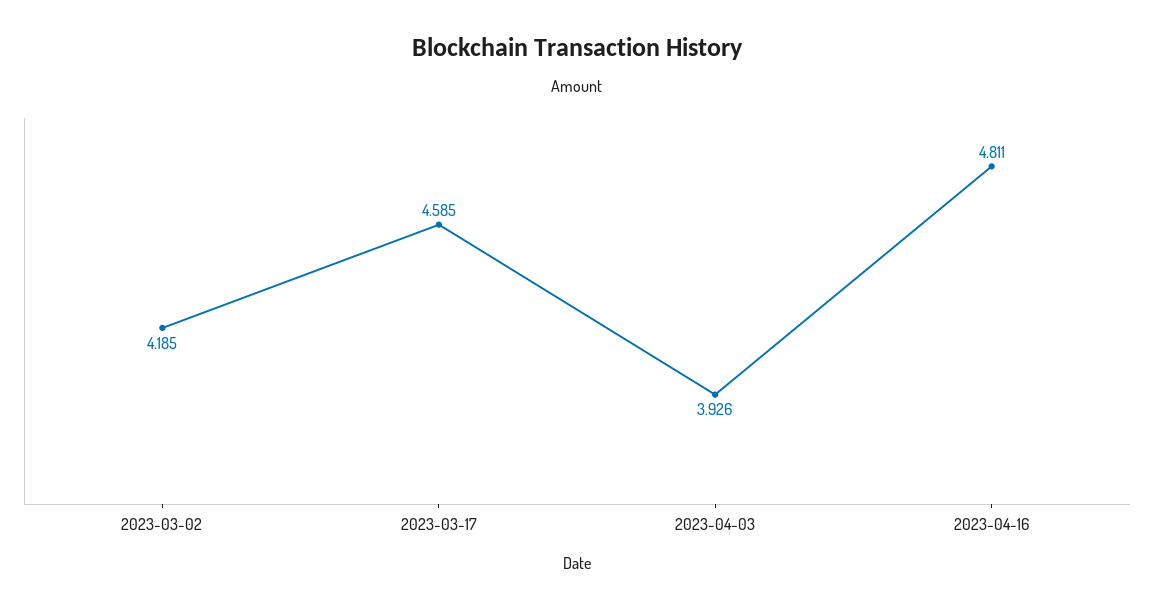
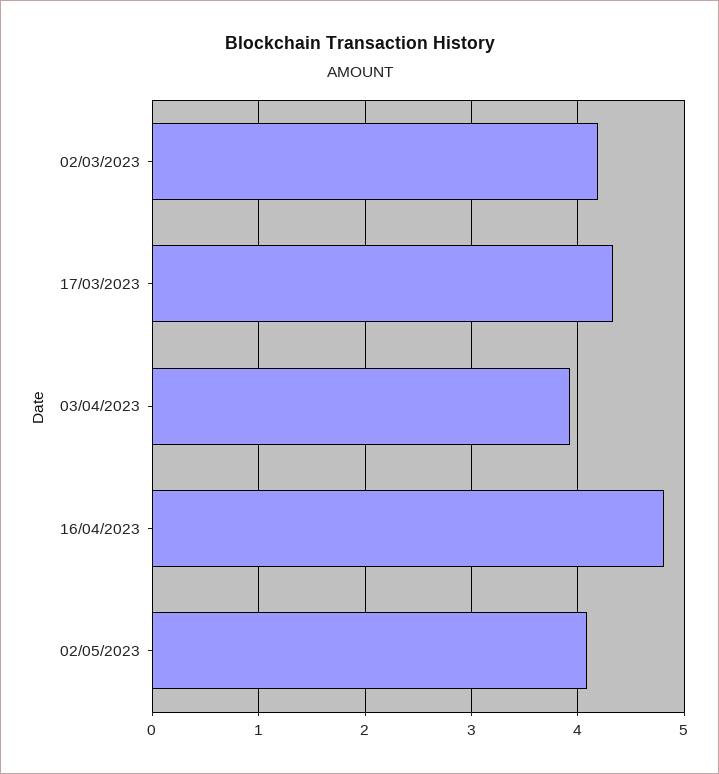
2023-03-17: 4.585 -> 4.3
02/05/2023: none -> 4.1

